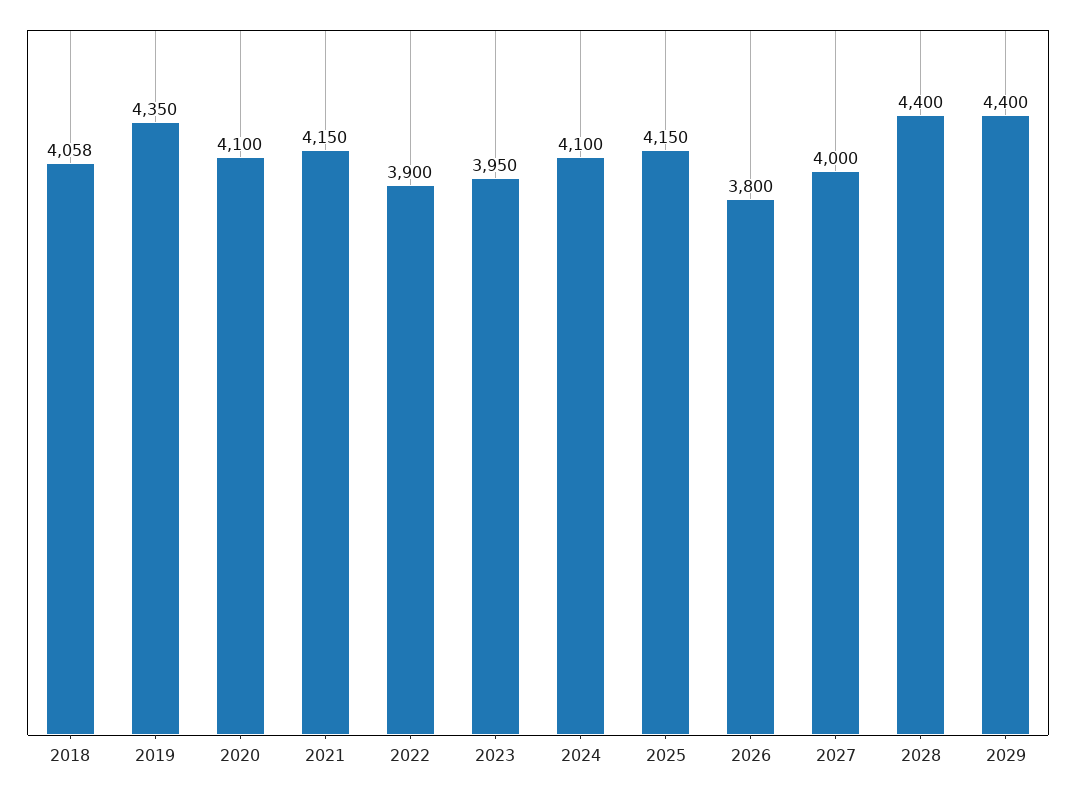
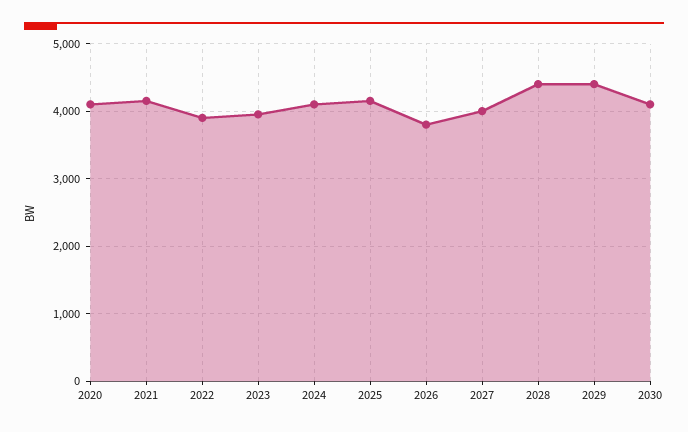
2018: 4058 -> none
2019: 4350 -> none
2030: none -> 4100

